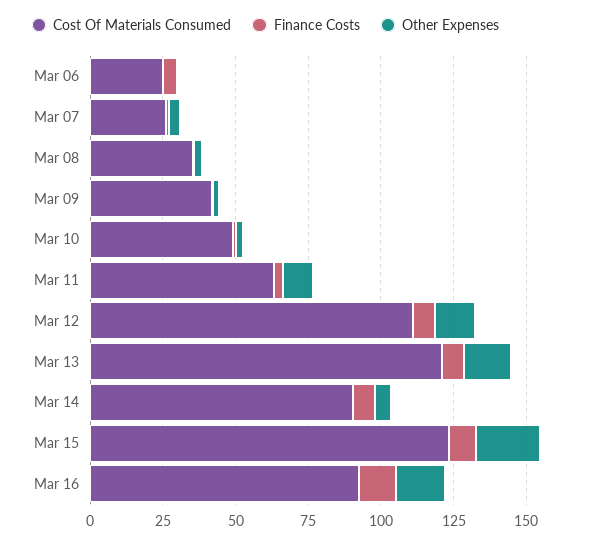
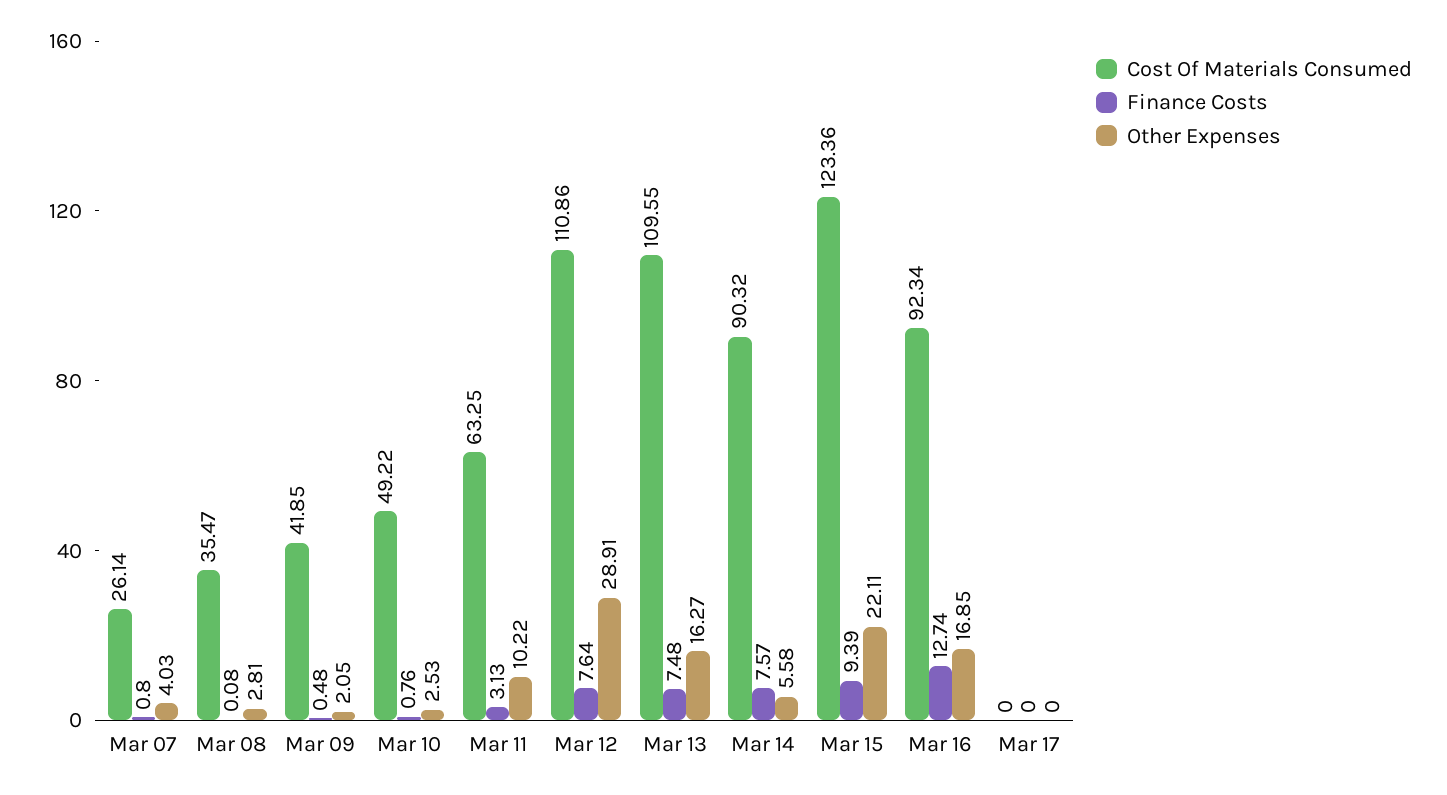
Cost Of Materials Consumed, Mar 06: 25 -> none
Finance Costs, Mar 06: 5 -> none
Other Expenses, Mar 06: 0 -> none
Other Expenses, Mar 12: 15 -> 28.91
Cost Of Materials Consumed, Mar 13: 120 -> 109.55
Cost Of Materials Consumed, Mar 17: none -> 0
Finance Costs, Mar 17: none -> 0
Other Expenses, Mar 17: none -> 0

